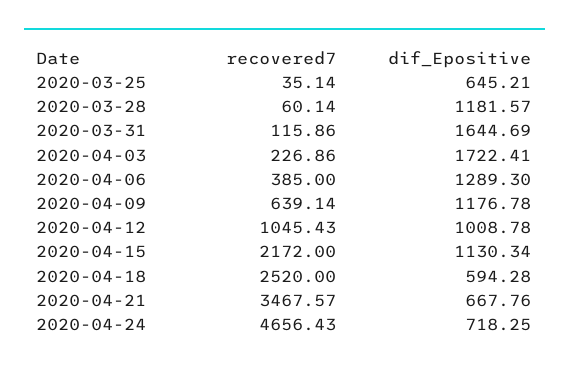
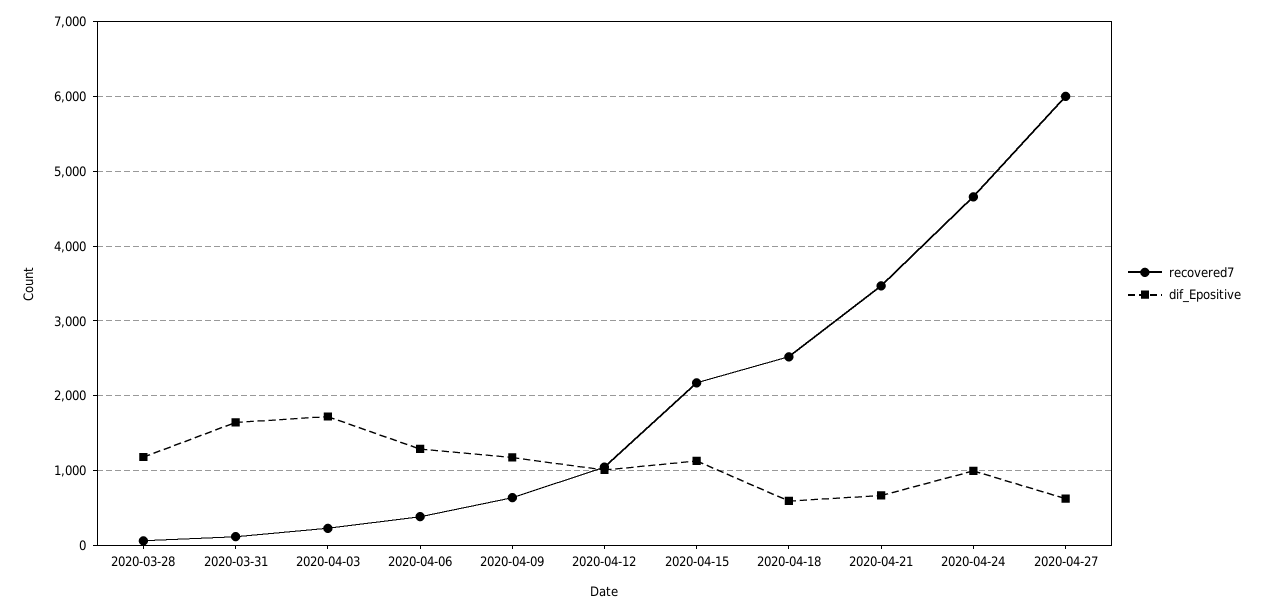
recovered7, 2020-03-25: 35.14 -> none
dif_Epositive, 2020-03-25: 645.21 -> none
dif_Epositive, 2020-04-24: 718.25 -> 1000
recovered7, 2020-04-27: none -> 6000
dif_Epositive, 2020-04-27: none -> 600

